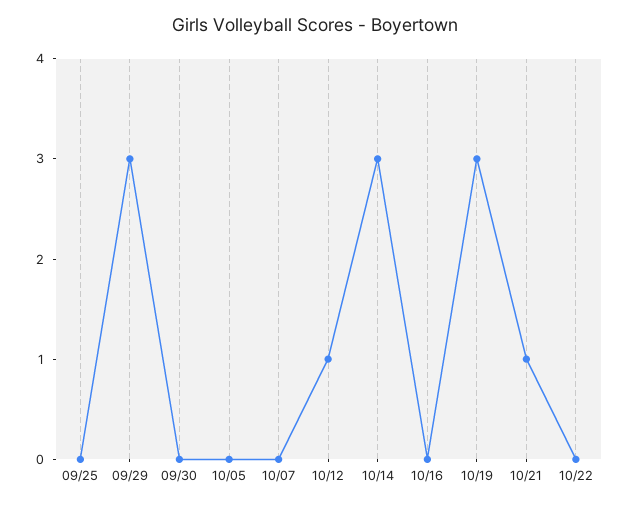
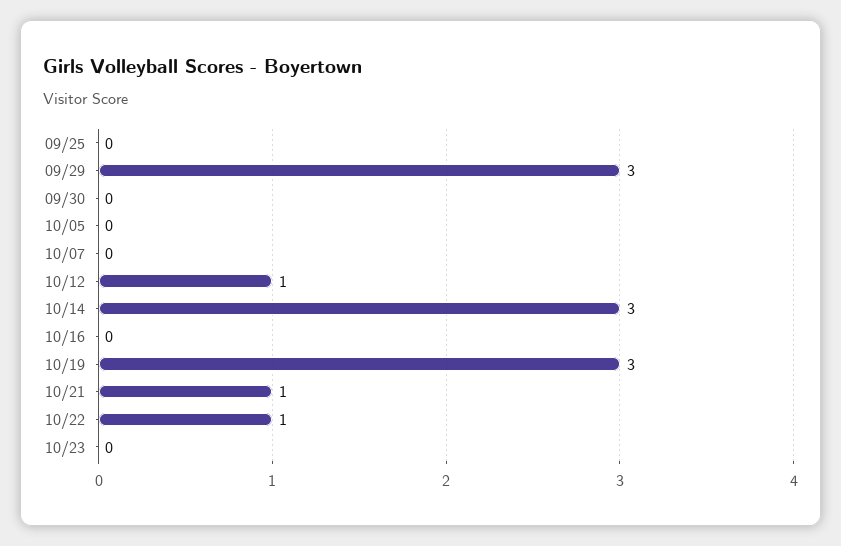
10/22: 0 -> 1
10/23: none -> 0

